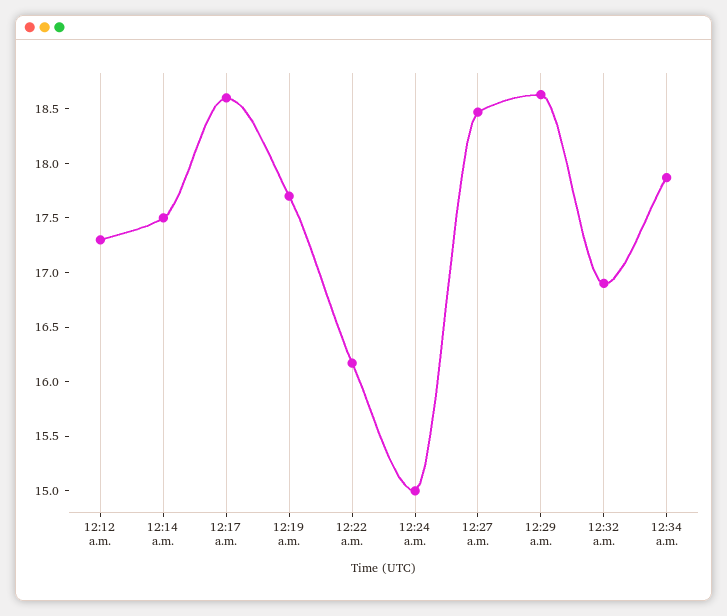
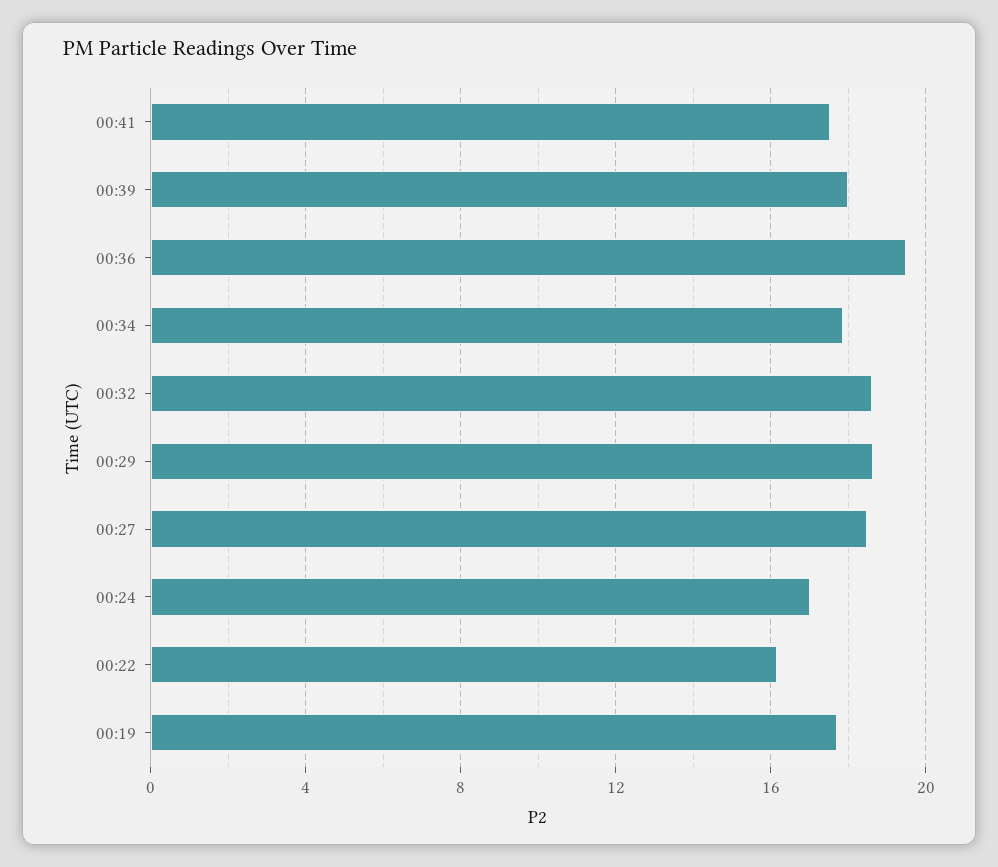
12:12 a.m.: 17.3 -> none
12:14 a.m.: 17.5 -> none
12:17 a.m.: 18.6 -> none
12:24 a.m.: 15 -> 17
12:32 a.m.: 16.9 -> 18.5
00:41: none -> 17.5
00:39: none -> 18
00:36: none -> 19.5

